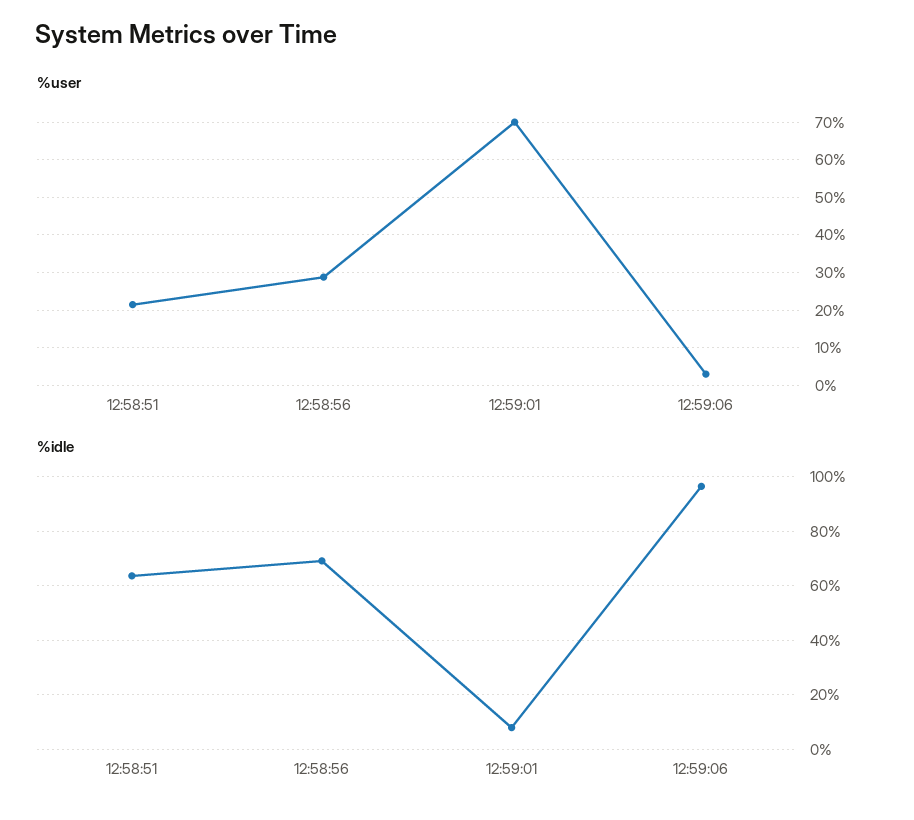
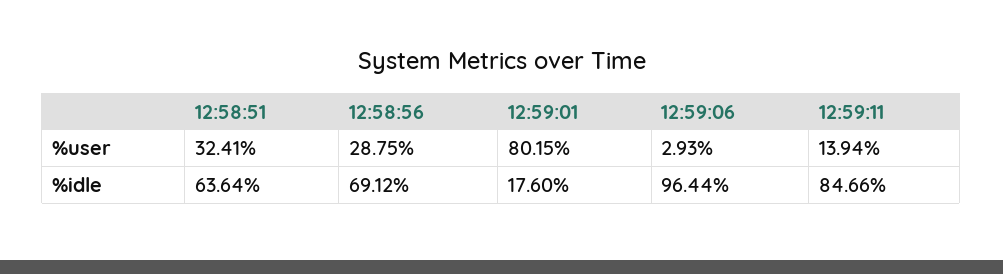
%user, 12:58:51: 22 -> 32.41
%user, 12:59:01: 70 -> 80.15
%idle, 12:59:01: 7.5 -> 17.6
%user, 12:59:11: none -> 13.94
%idle, 12:59:11: none -> 84.66

